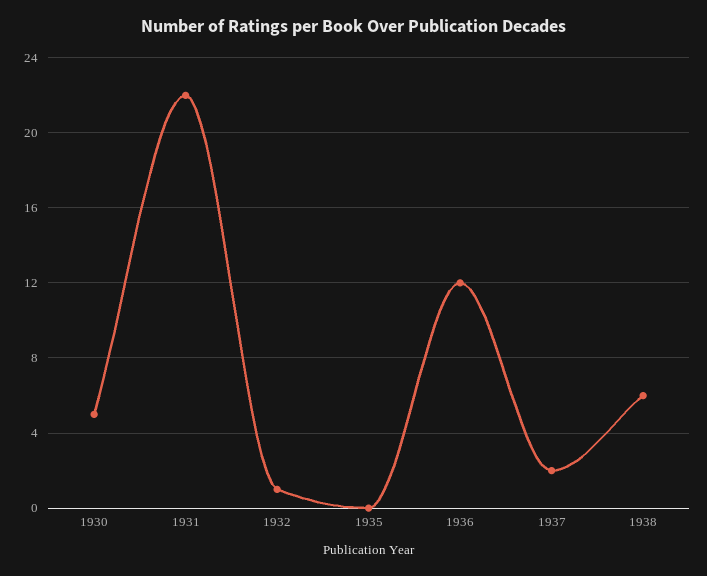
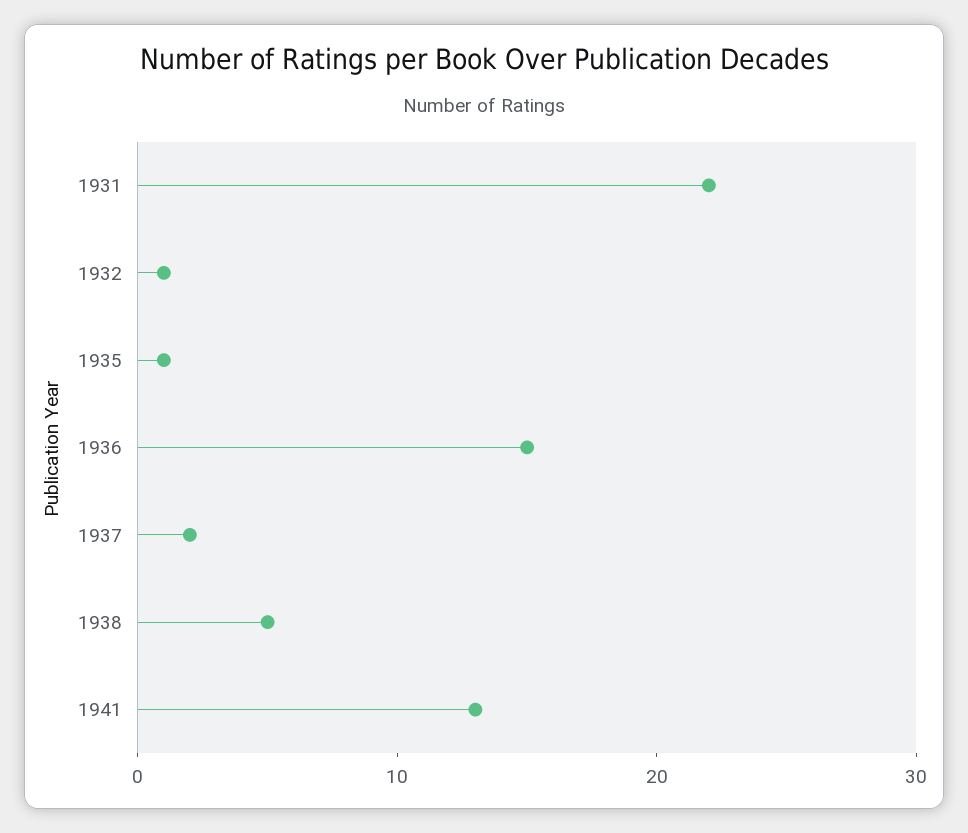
1930: 5 -> none
1935: 0 -> 1
1936: 12 -> 15
1938: 6 -> 5
1941: none -> 13

